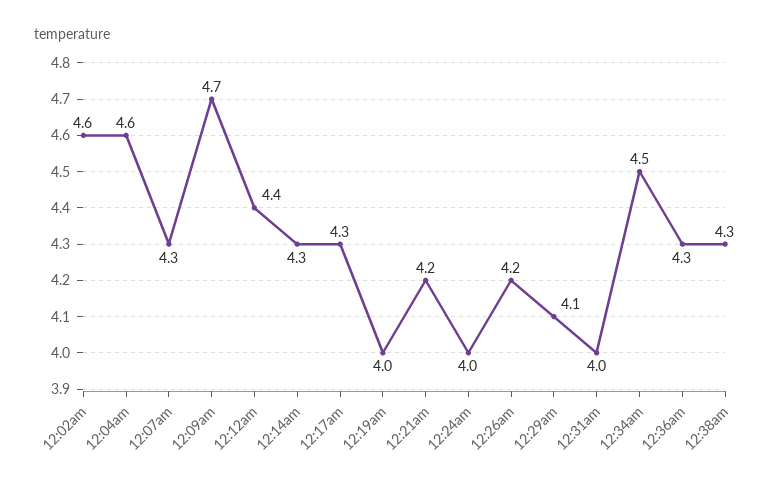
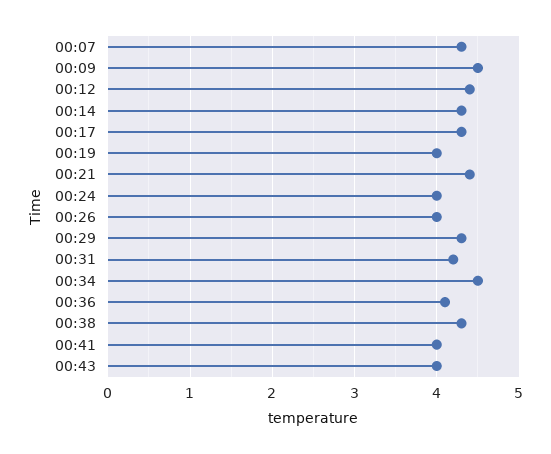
12:02am: 4.6 -> none
12:04am: 4.6 -> none
12:09am: 4.7 -> 4.5
12:21am: 4.2 -> 4.4
12:26am: 4.2 -> 4
12:29am: 4.1 -> 4.3
12:31am: 4 -> 4.2
12:36am: 4.3 -> 4.1
00:41: none -> 4
00:43: none -> 4

